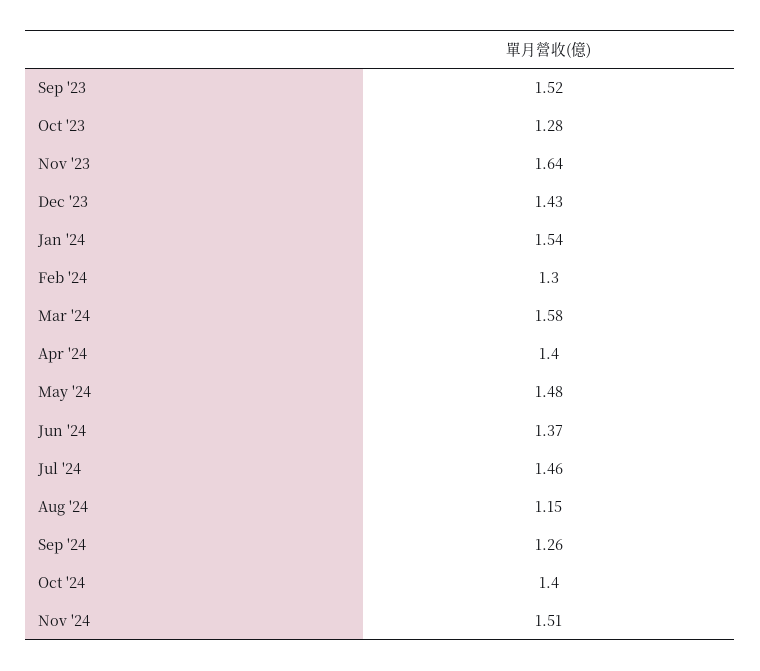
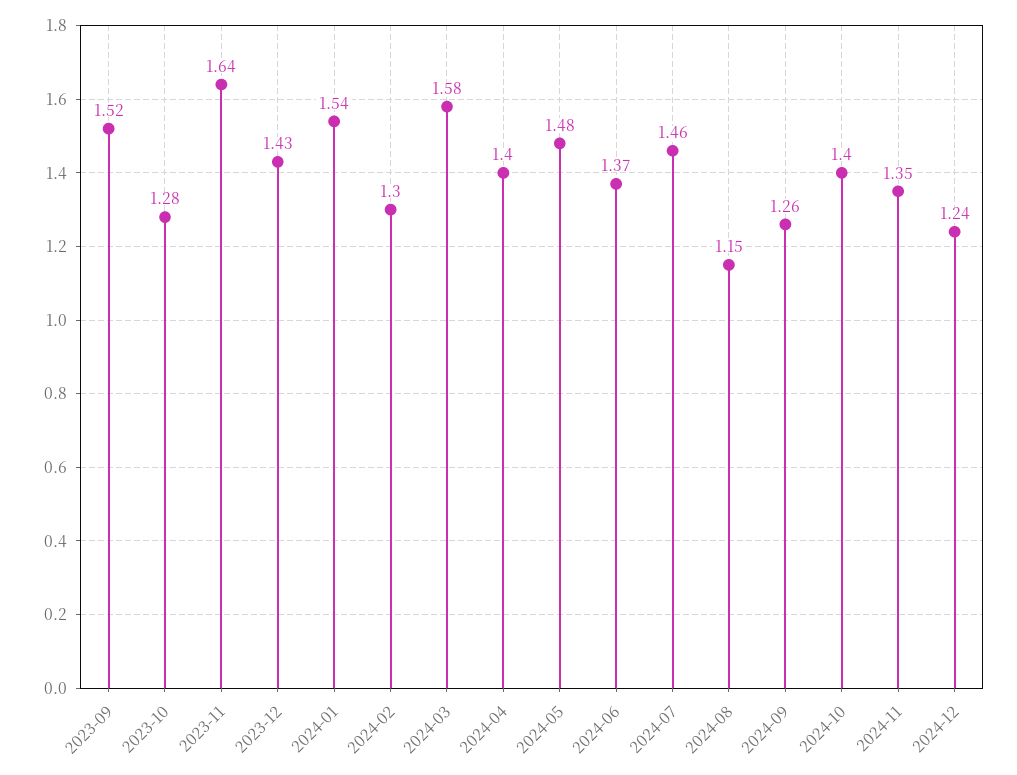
Nov '24: 1.51 -> 1.35
2024-12: none -> 1.24

